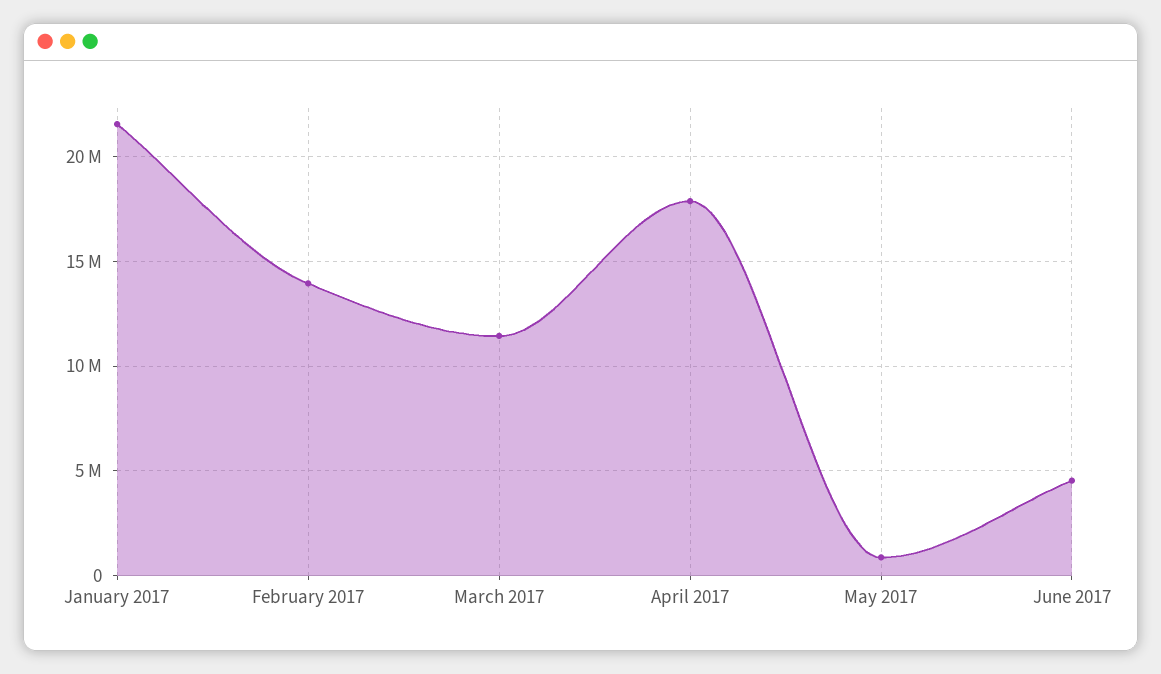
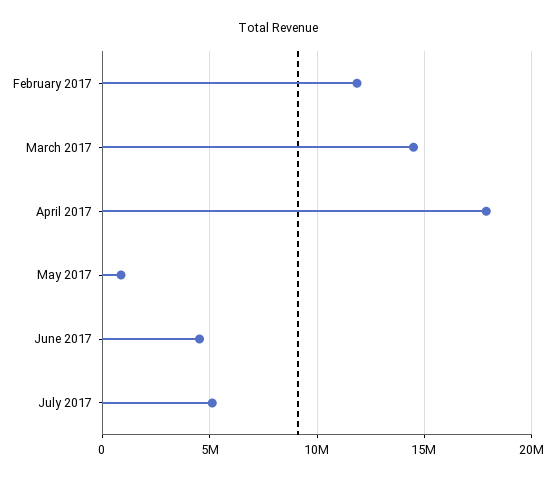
January 2017: 21500000 -> none
February 2017: 14000000 -> 12000000
March 2017: 11500000 -> 14500000
July 2017: none -> 5000000

